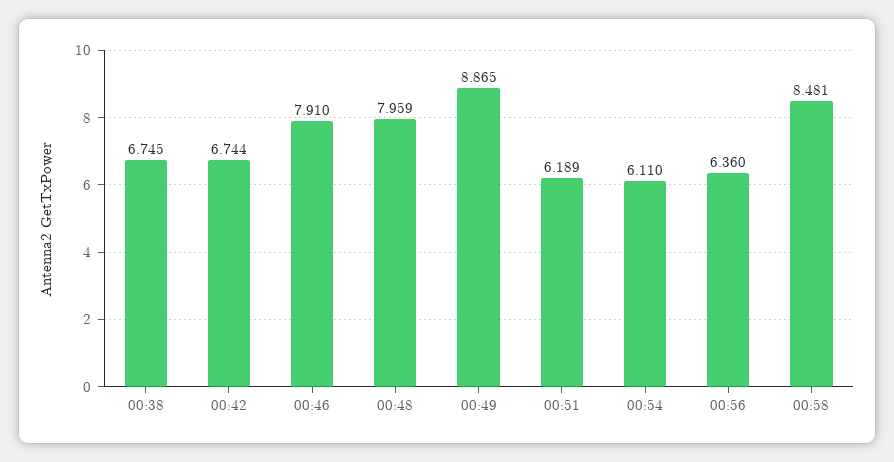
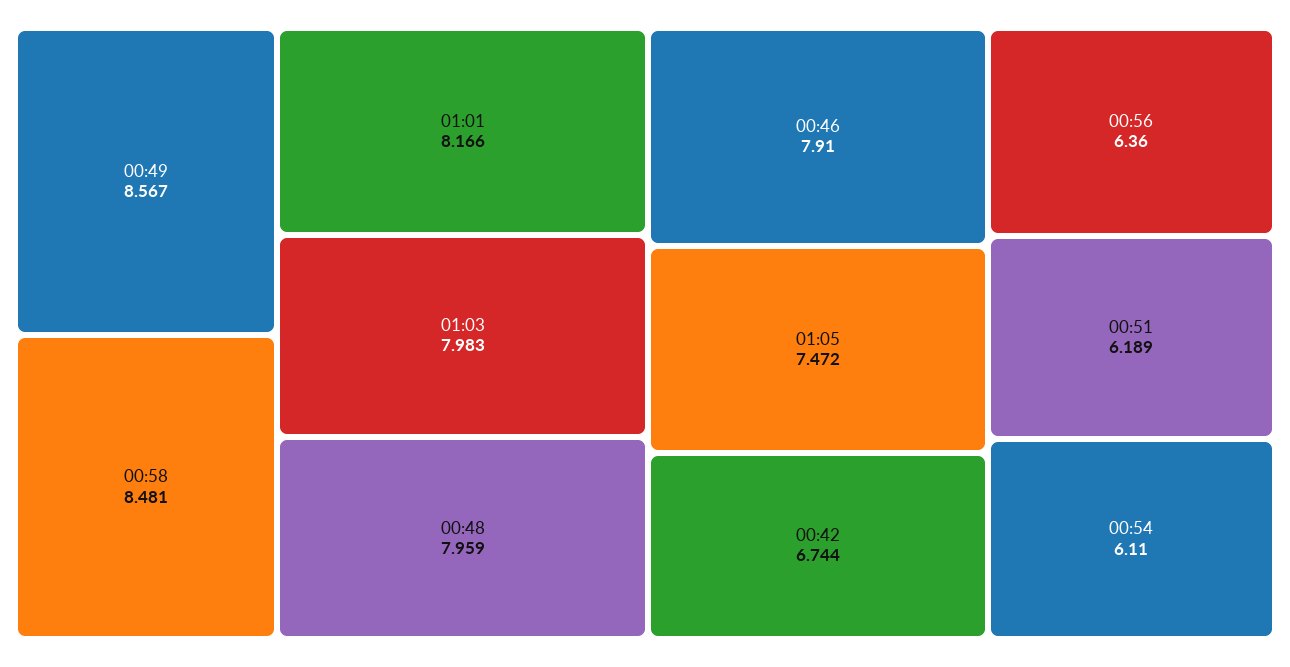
00:38: 6.745 -> none
00:49: 8.865 -> 8.567
01:01: none -> 8.166
01:03: none -> 7.983
01:05: none -> 7.472

